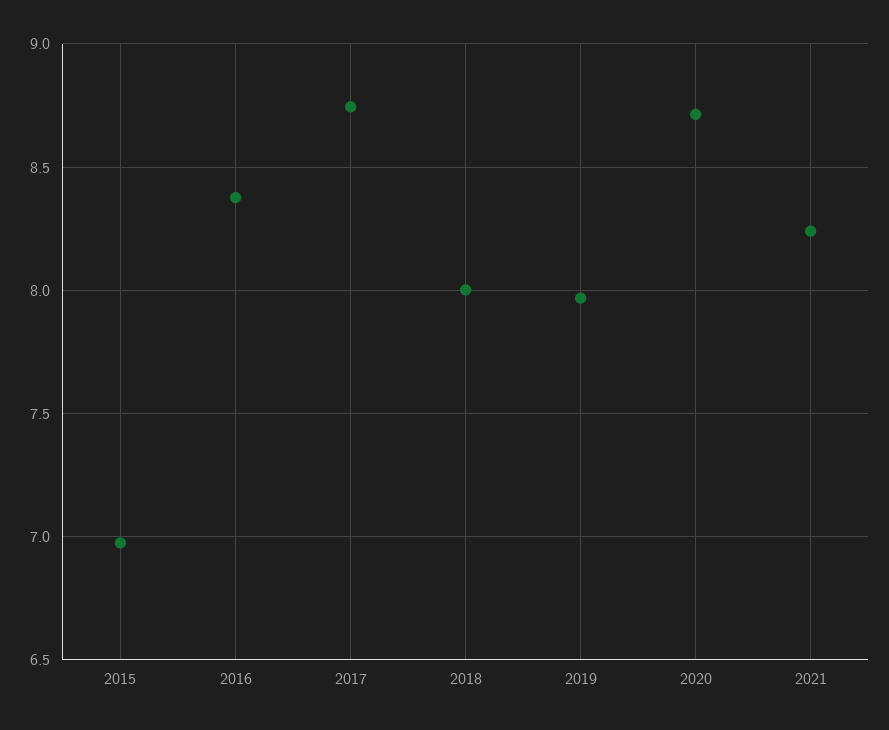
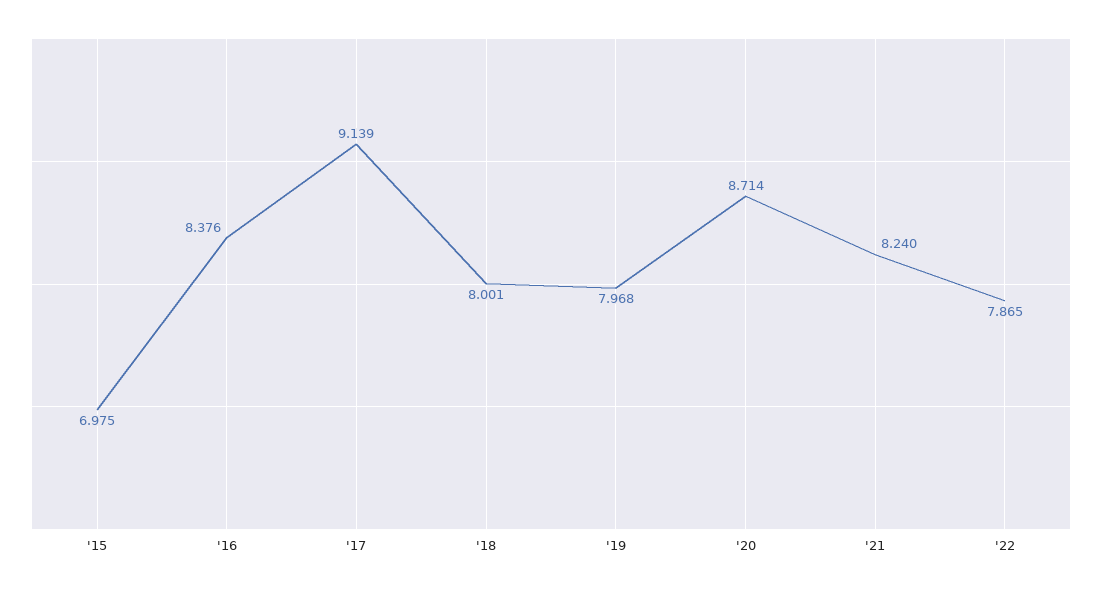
2017: 8.75 -> 9.139
'22: none -> 7.865

